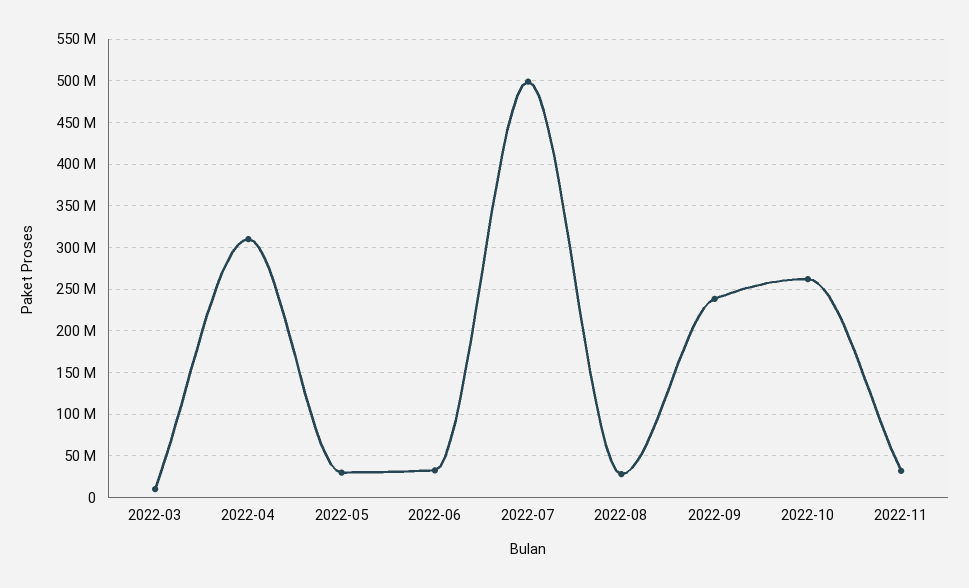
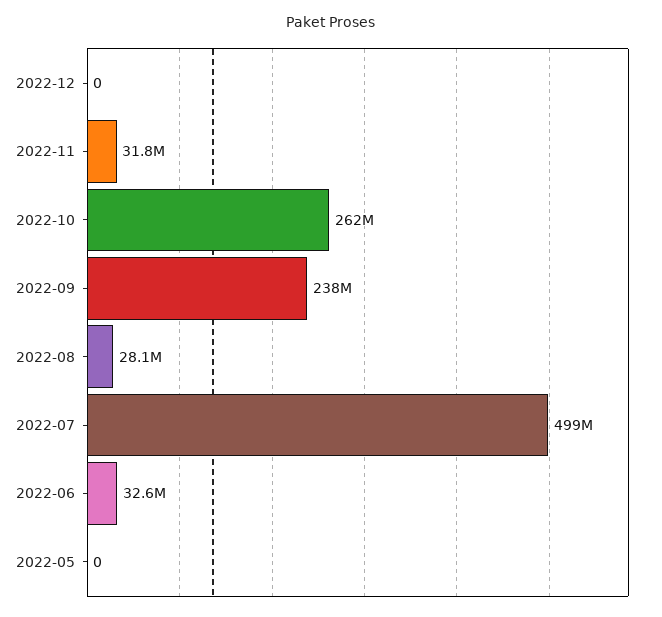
2022-03: 10000000 -> none
2022-04: 310000000 -> none
2022-05: 30000000 -> 0
2022-12: none -> 0

